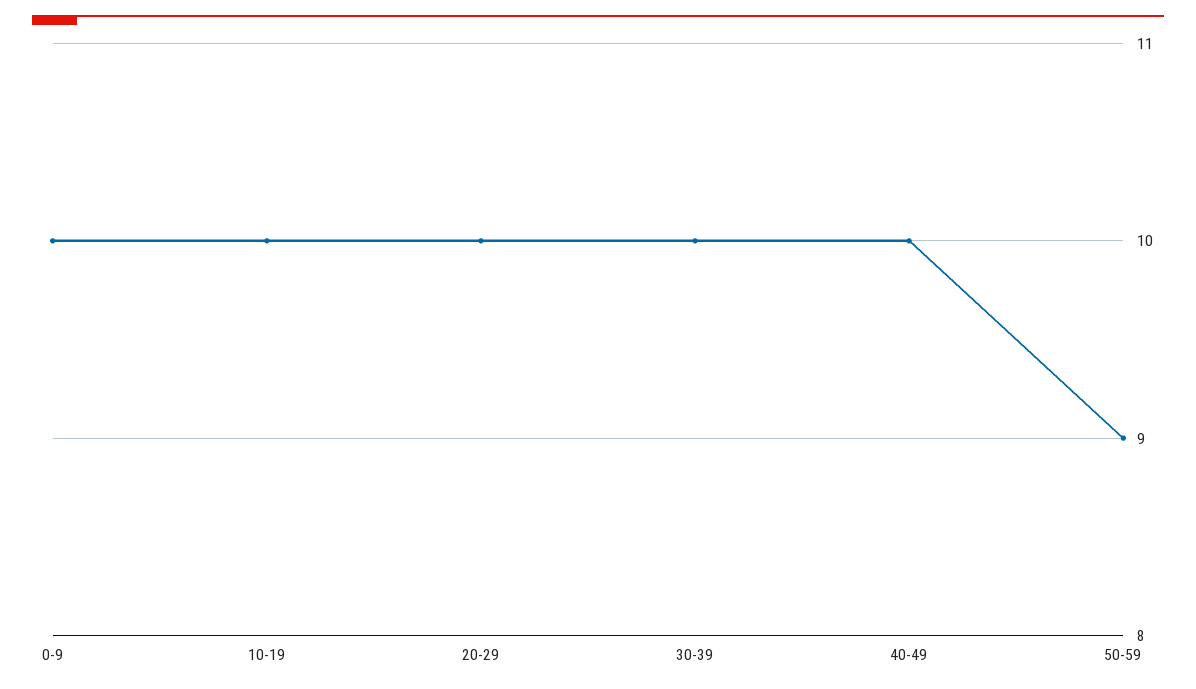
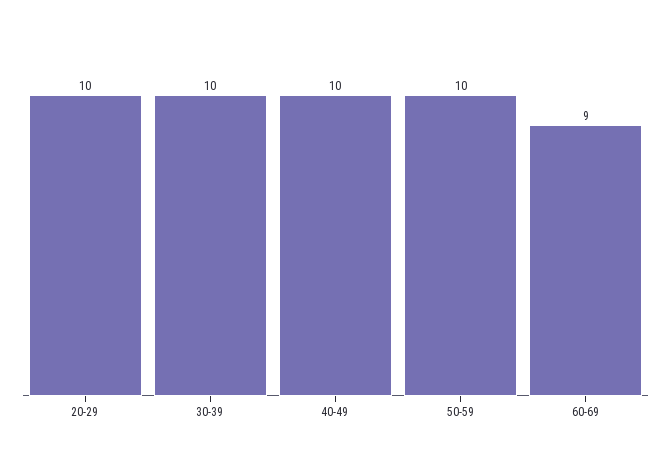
0-9: 10 -> none
10-19: 10 -> none
50-59: 9 -> 10
60-69: none -> 9

